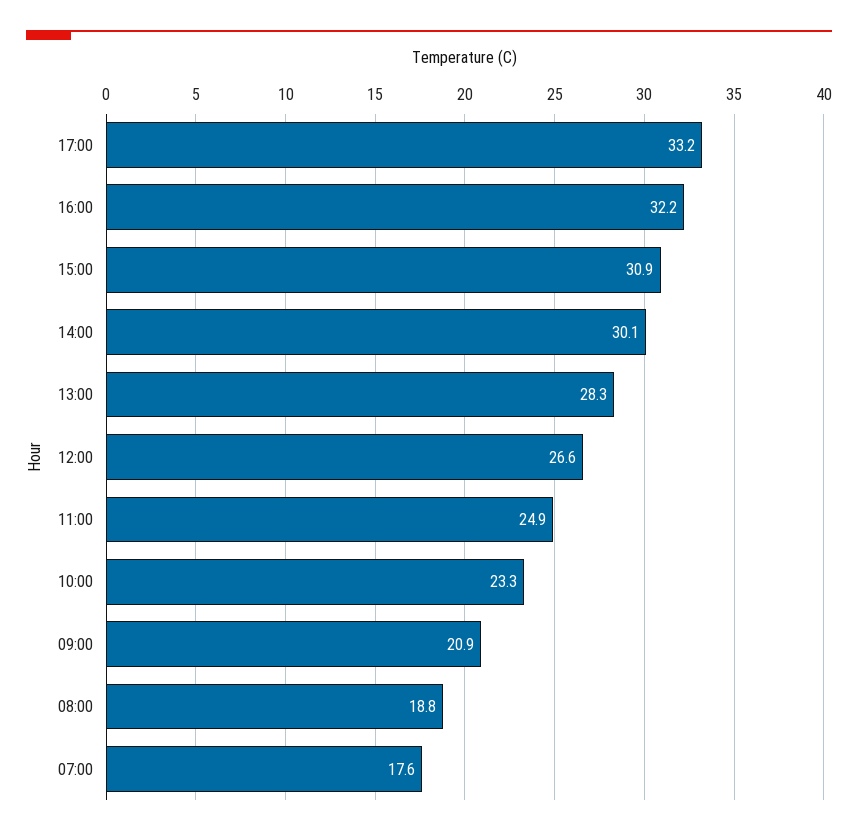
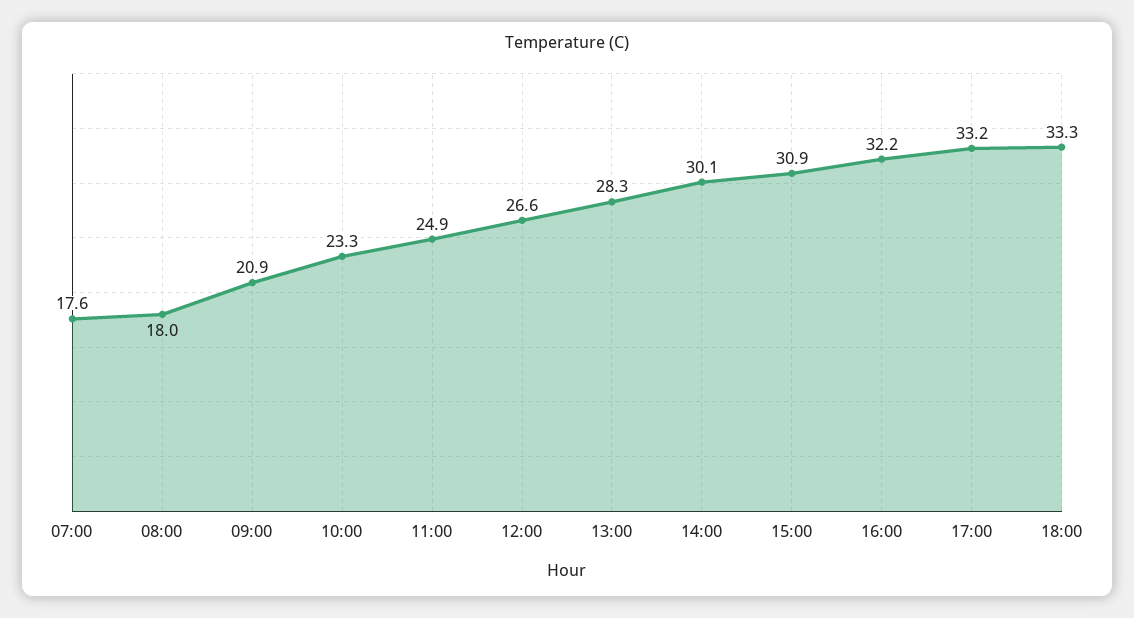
08:00: 18.8 -> 18
18:00: none -> 33.3

